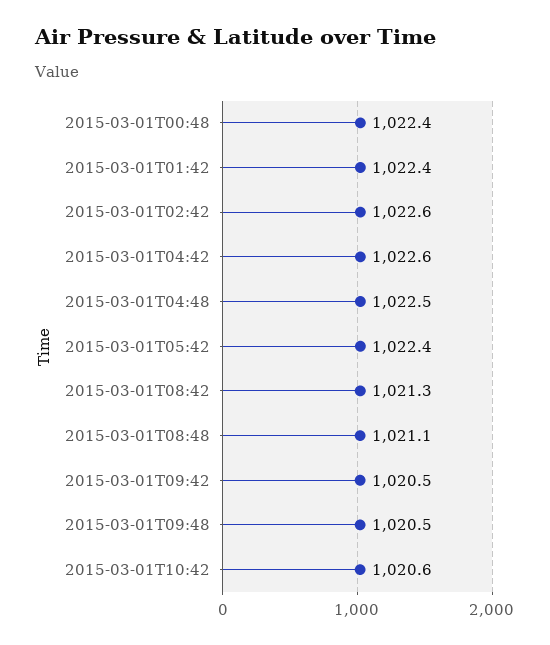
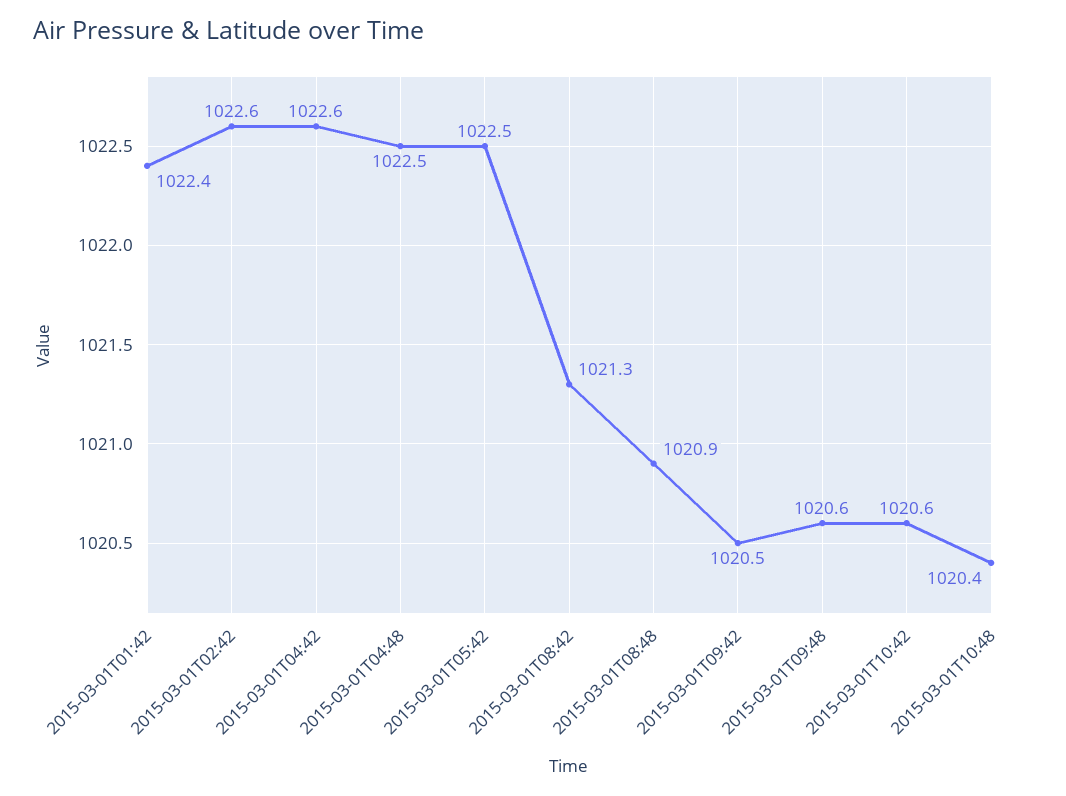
2015-03-01T00:48: 1022.4 -> none
2015-03-01T05:42: 1022.4 -> 1022.5
2015-03-01T08:48: 1021.1 -> 1020.9
2015-03-01T09:48: 1020.5 -> 1020.6
2015-03-01T10:48: none -> 1020.4

